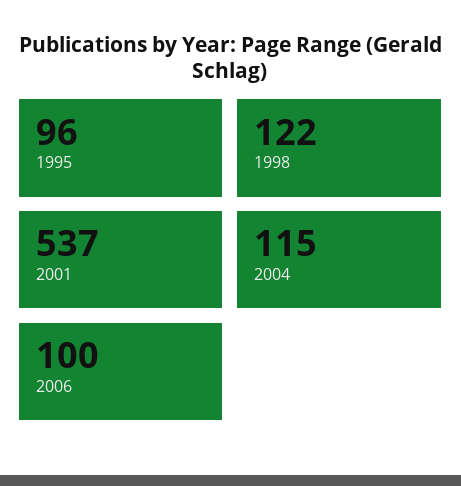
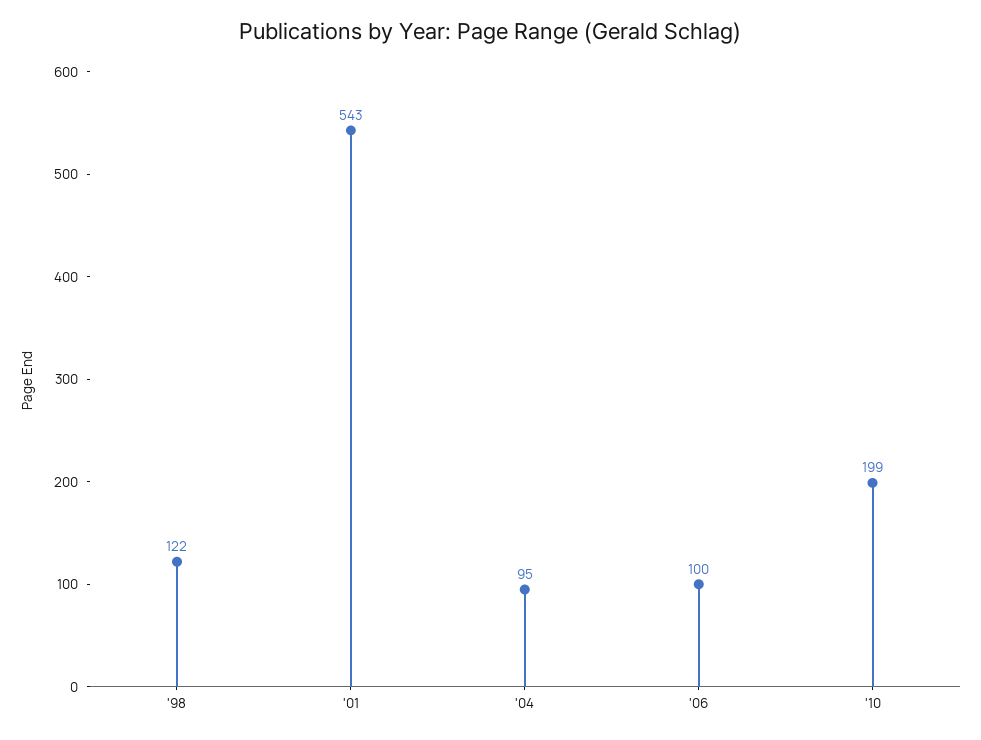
1995: 96 -> none
2001: 537 -> 543
2004: 115 -> 95
'10: none -> 199

